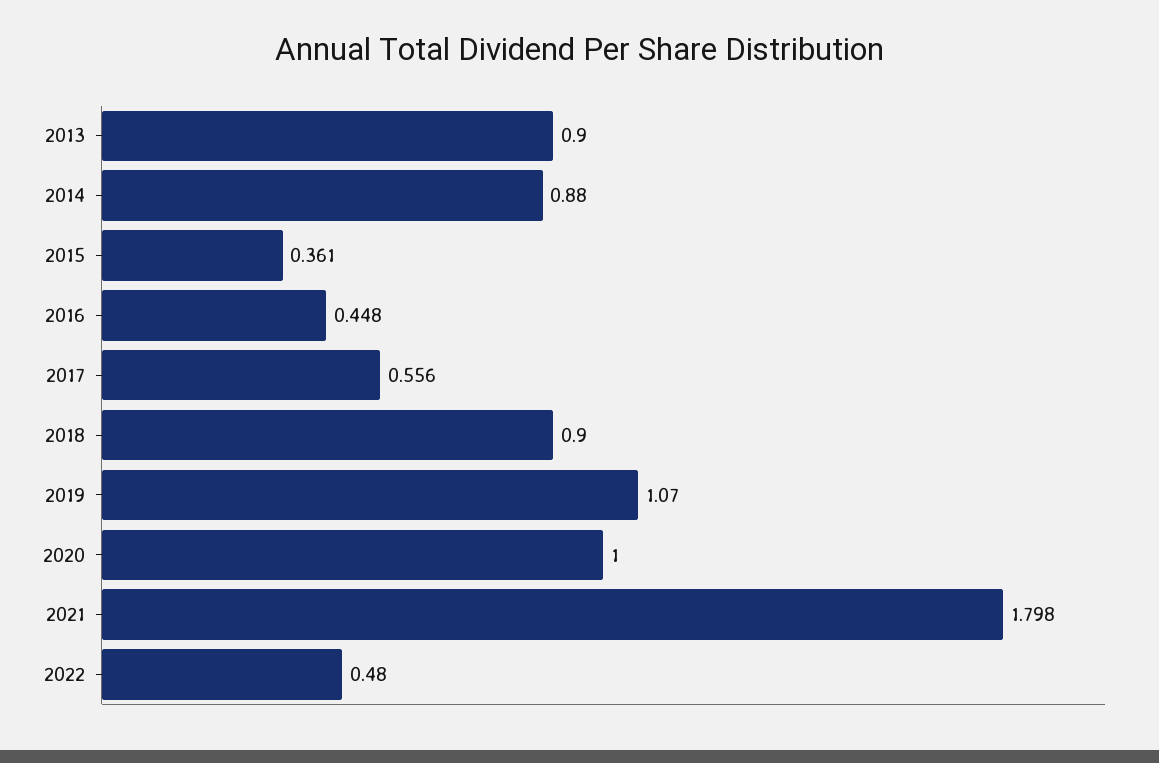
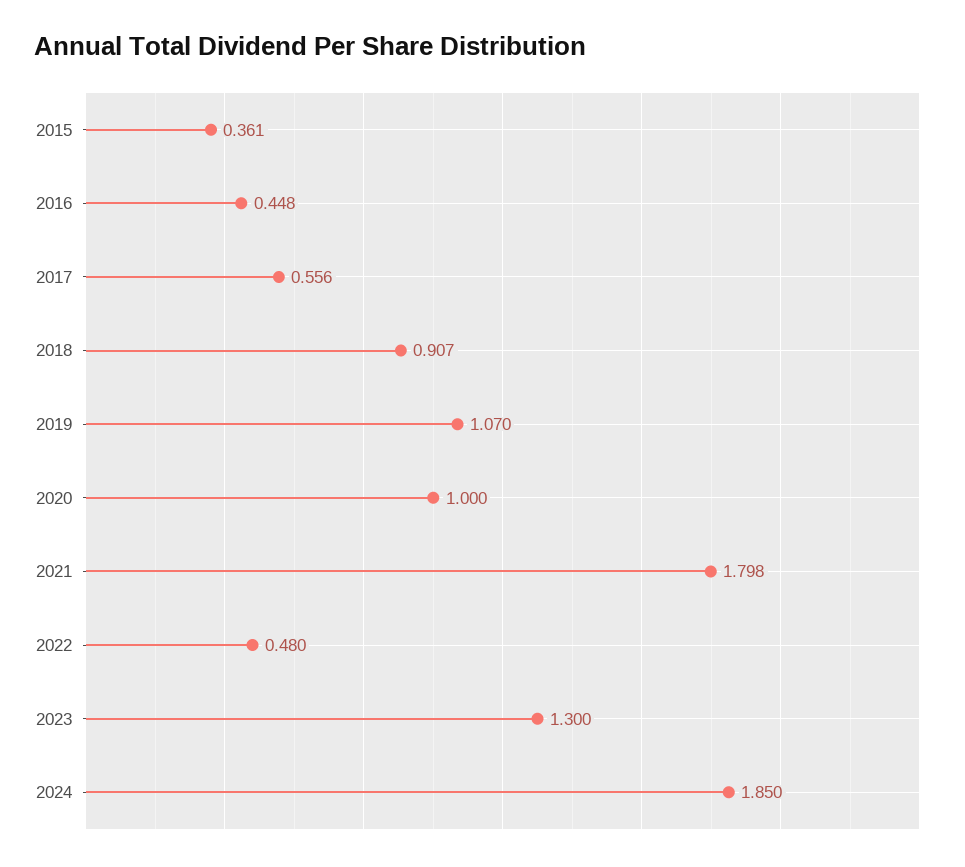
2013: 0.9 -> none
2014: 0.88 -> none
2018: 0.9 -> 0.907
2023: none -> 1.3
2024: none -> 1.85

